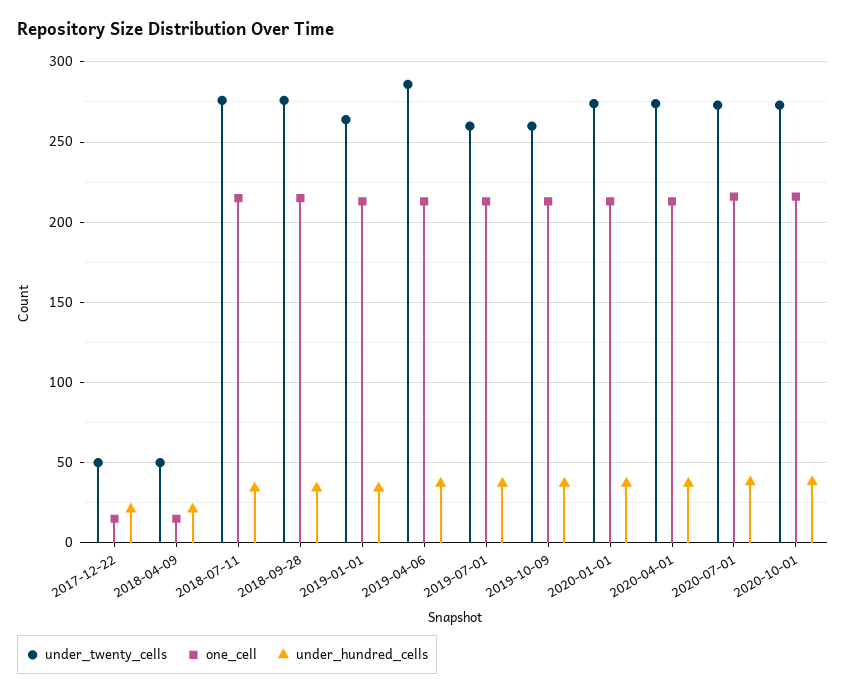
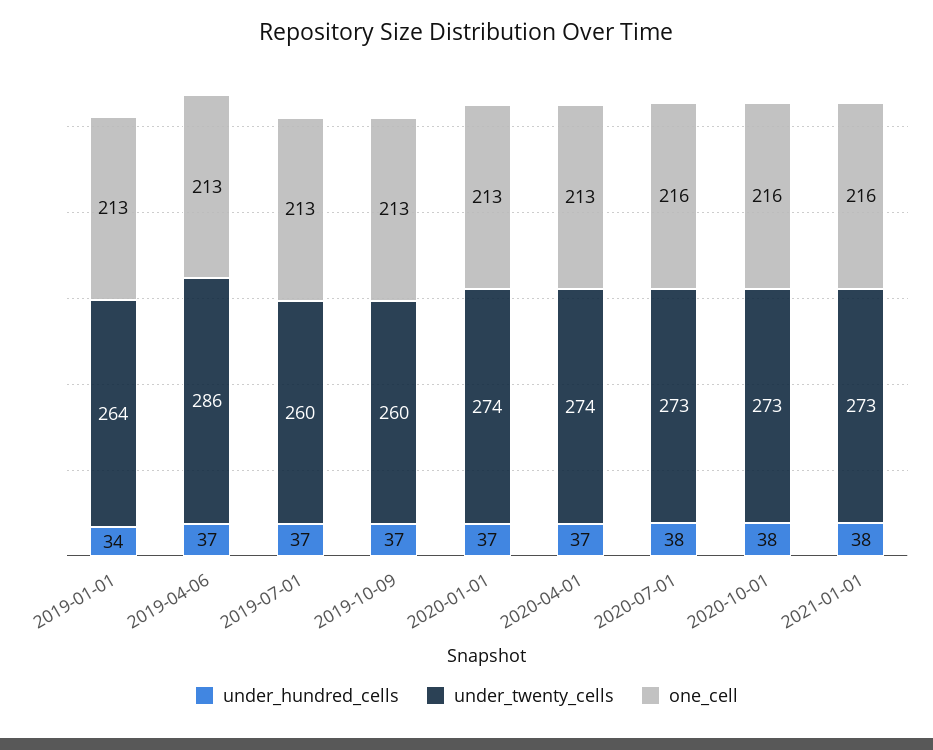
under_twenty_cells, 2017-12-22: 50 -> none
one_cell, 2017-12-22: 15 -> none
under_hundred_cells, 2017-12-22: 20 -> none
under_twenty_cells, 2018-04-09: 50 -> none
one_cell, 2018-04-09: 15 -> none
under_hundred_cells, 2018-04-09: 20 -> none
under_twenty_cells, 2018-07-11: 275 -> none
one_cell, 2018-07-11: 215 -> none
under_hundred_cells, 2018-07-11: 35 -> none
under_twenty_cells, 2018-09-28: 275 -> none
one_cell, 2018-09-28: 215 -> none
under_hundred_cells, 2018-09-28: 35 -> none
under_hundred_cells, 2021-01-01: none -> 38
under_twenty_cells, 2021-01-01: none -> 273
one_cell, 2021-01-01: none -> 216

